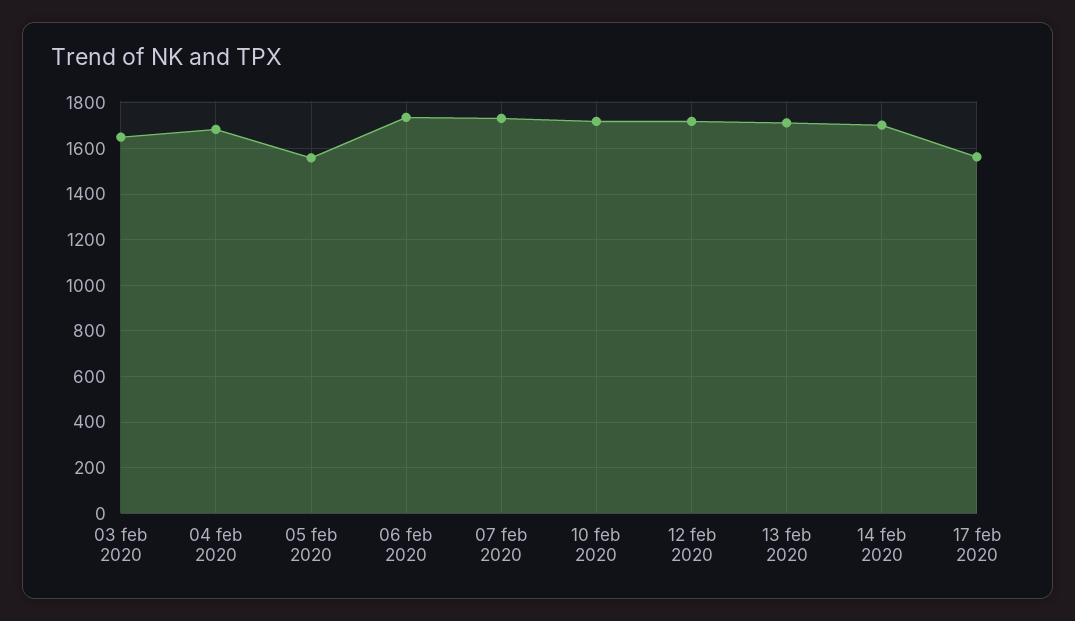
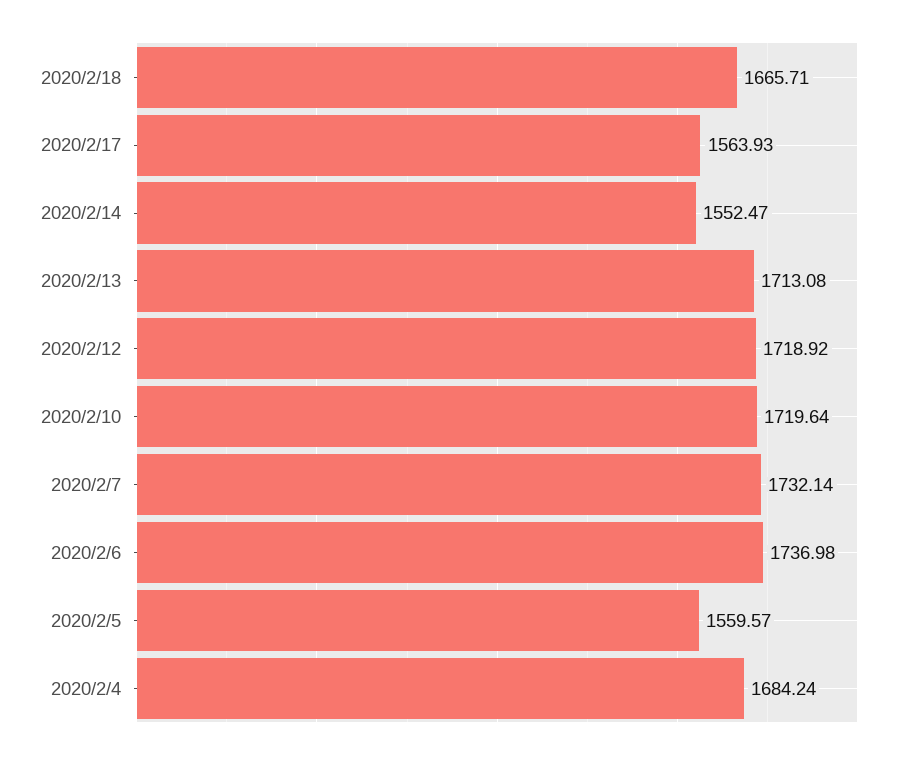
03 feb 2020: 1650 -> none
14 feb 2020: 1700 -> 1552.47
2020/2/18: none -> 1665.71

